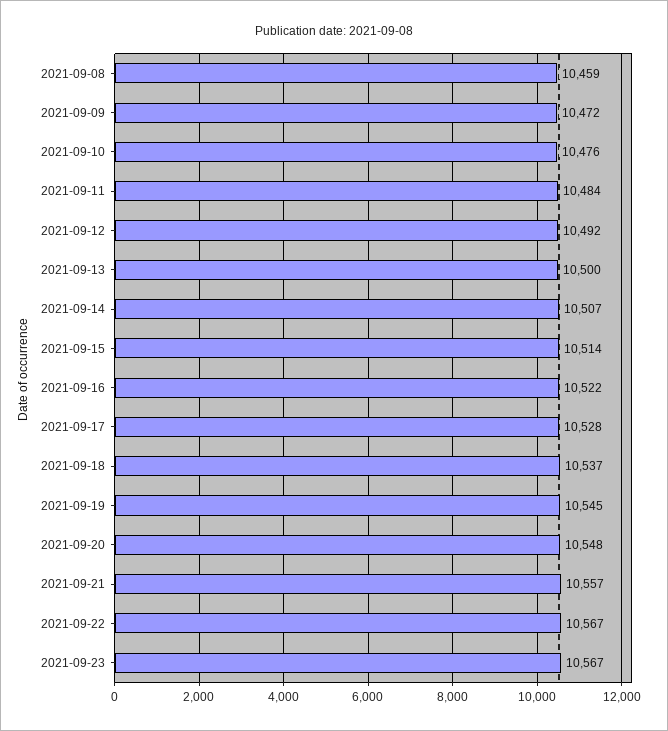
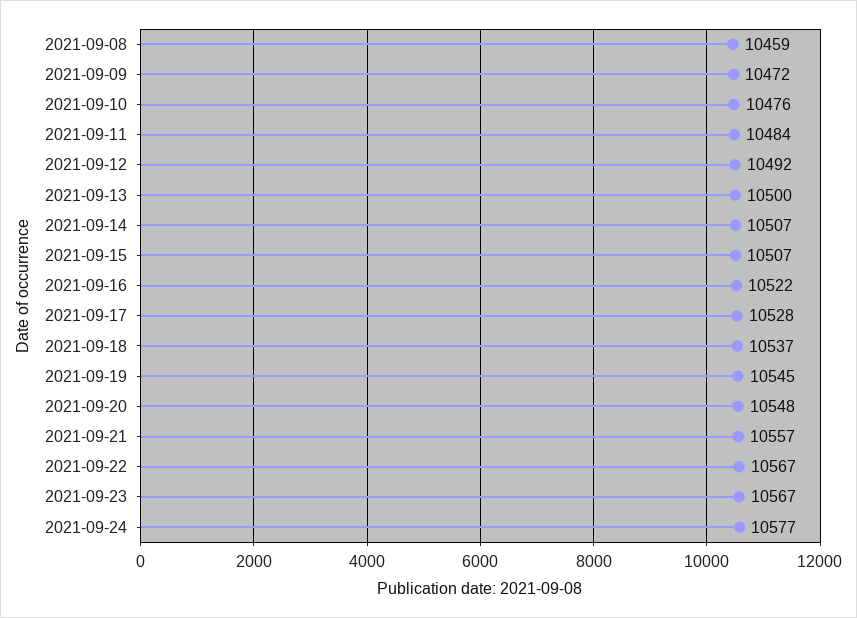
2021-09-15: 10514 -> 10507
2021-09-24: none -> 10577

